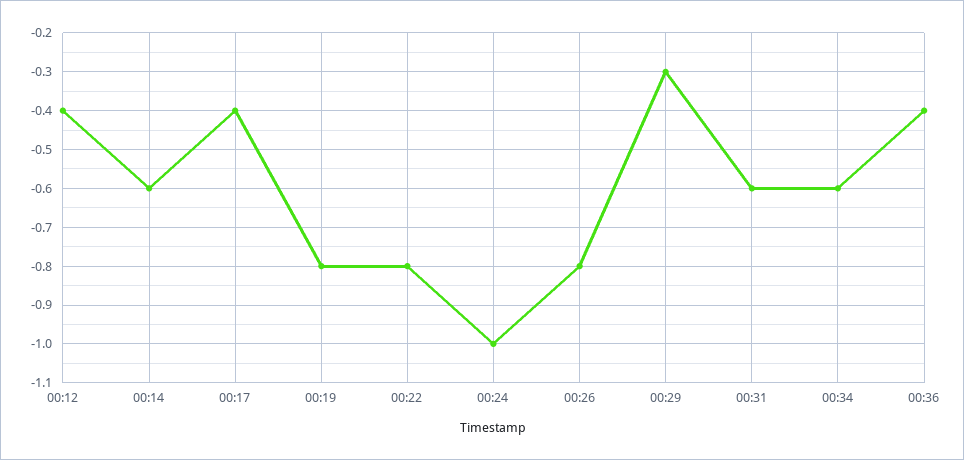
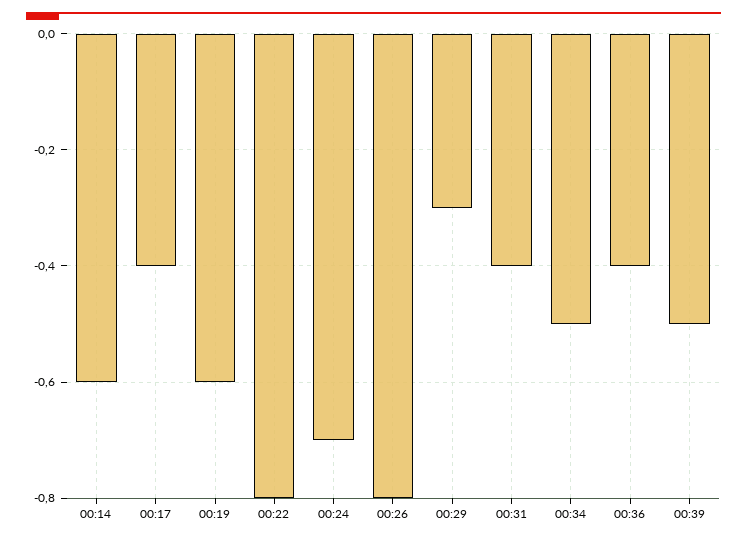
00:12: -0.4 -> none
00:19: -0.8 -> -0.6
00:24: -1 -> -0.7
00:31: -0.6 -> -0.4
00:34: -0.6 -> -0.5
00:39: none -> -0.5

